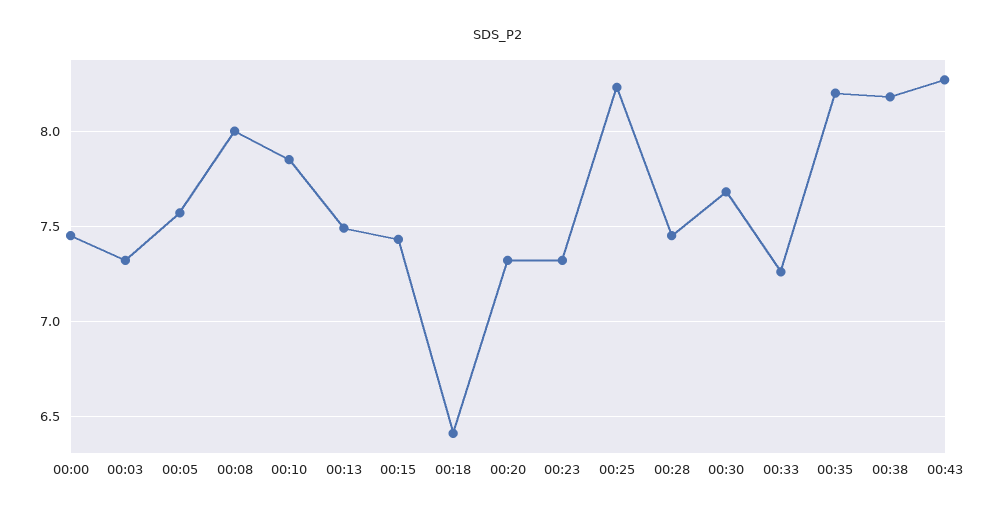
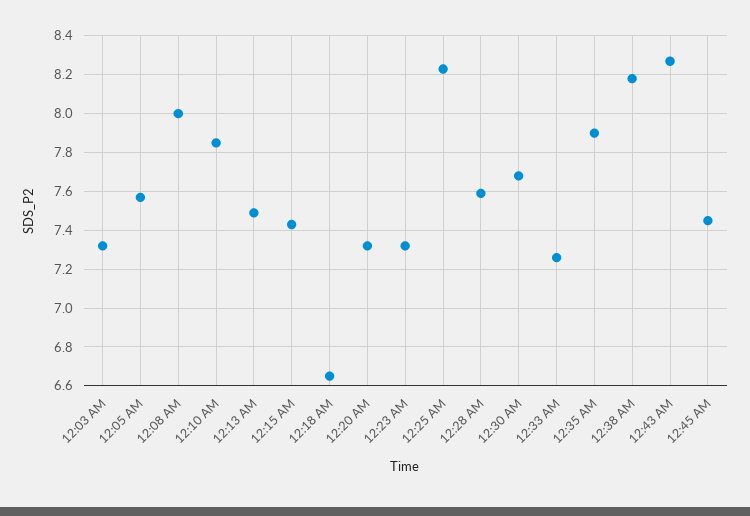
00:00: 7.45 -> none
00:18: 6.4 -> 6.65
00:28: 7.45 -> 7.6
00:35: 8.2 -> 7.9
12:45 AM: none -> 7.45

